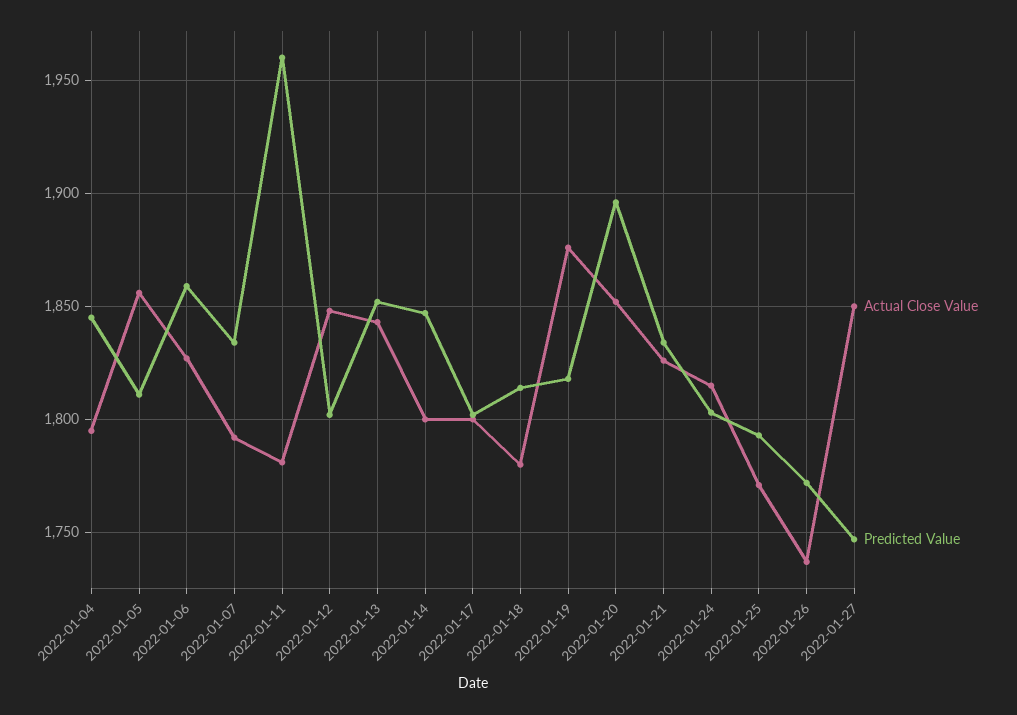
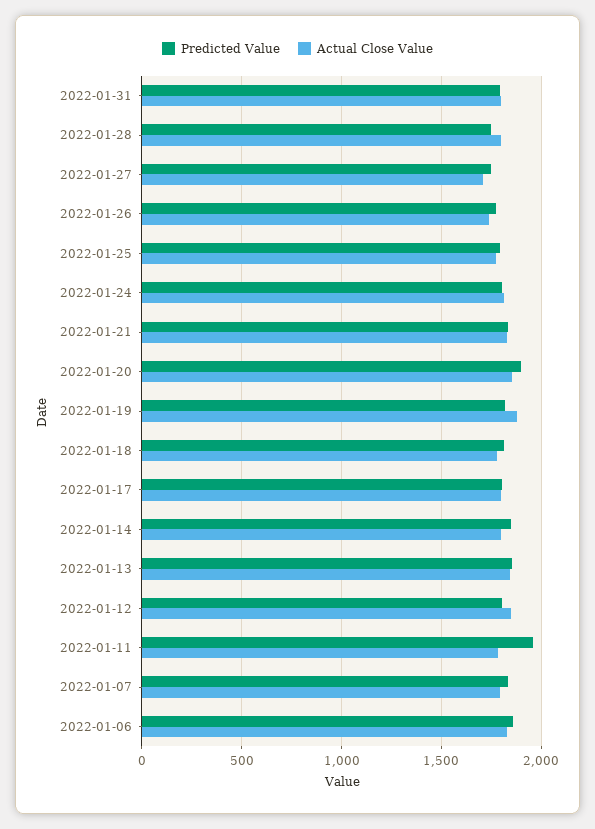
Actual Close Value, 2022-01-04: 1795 -> none
Predicted Value, 2022-01-04: 1845 -> none
Actual Close Value, 2022-01-05: 1855 -> none
Predicted Value, 2022-01-05: 1810 -> none
Actual Close Value, 2022-01-27: 1850 -> 1700
Predicted Value, 2022-01-31: none -> 1800
Actual Close Value, 2022-01-31: none -> 1800
Predicted Value, 2022-01-28: none -> 1750
Actual Close Value, 2022-01-28: none -> 1800

